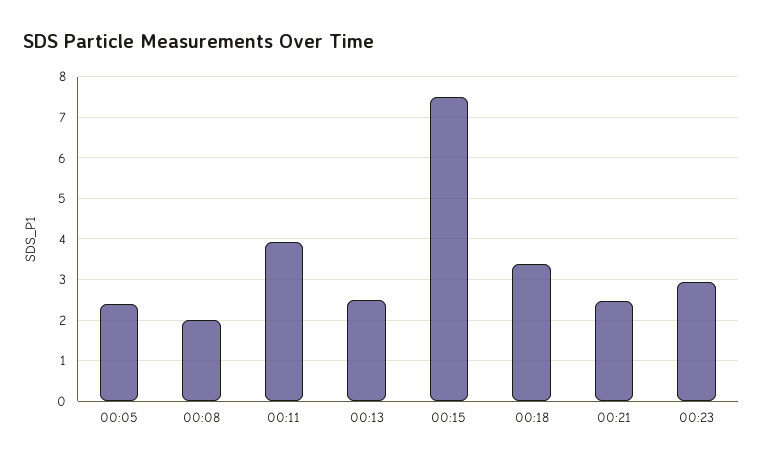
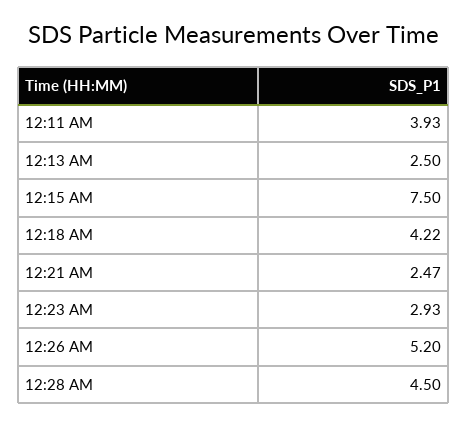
00:05: 2.4 -> none
00:08: 2 -> none
00:18: 3.4 -> 4.22
12:26 AM: none -> 5.2
12:28 AM: none -> 4.5

